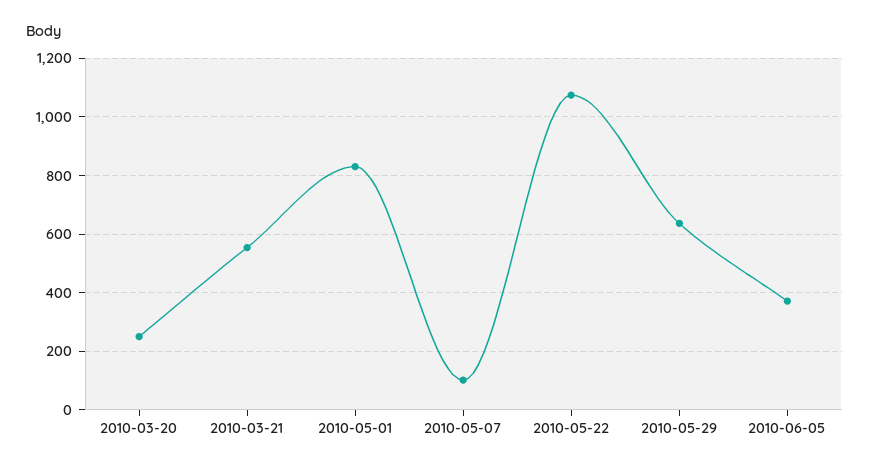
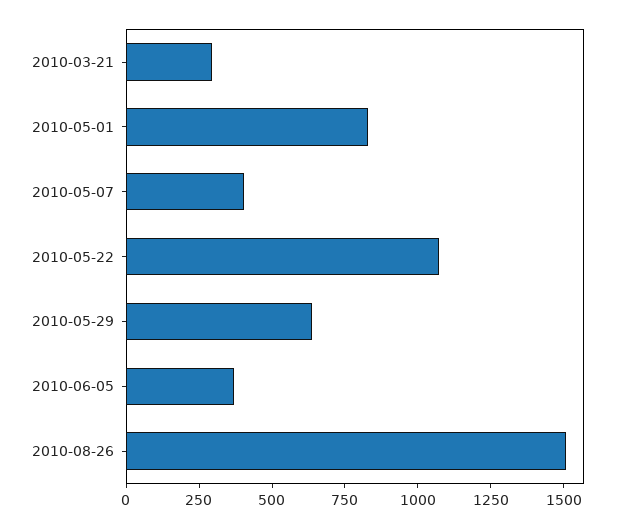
2010-03-20: 250 -> none
2010-03-21: 550 -> 300
2010-05-07: 100 -> 400
2010-08-26: none -> 1500

